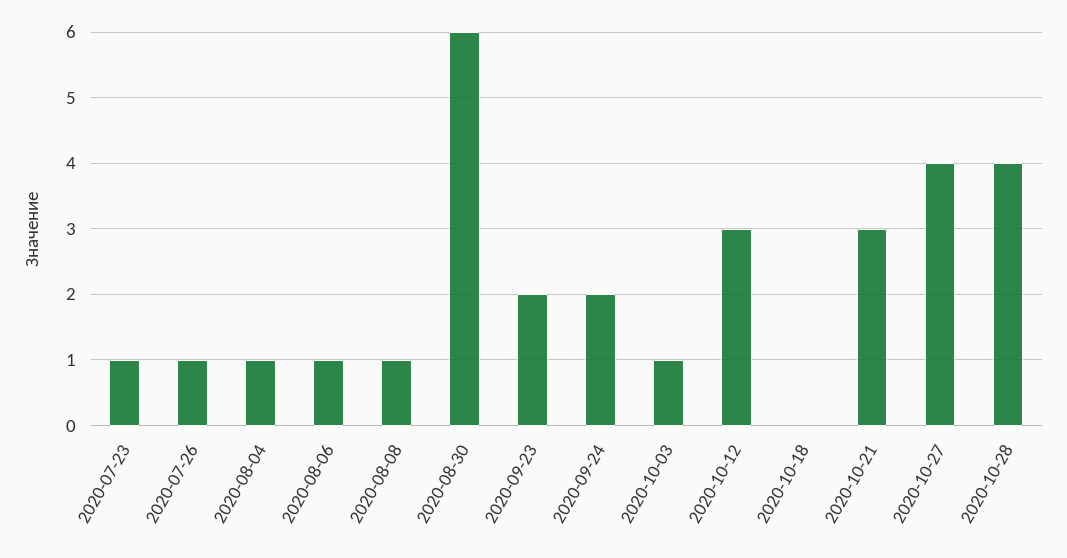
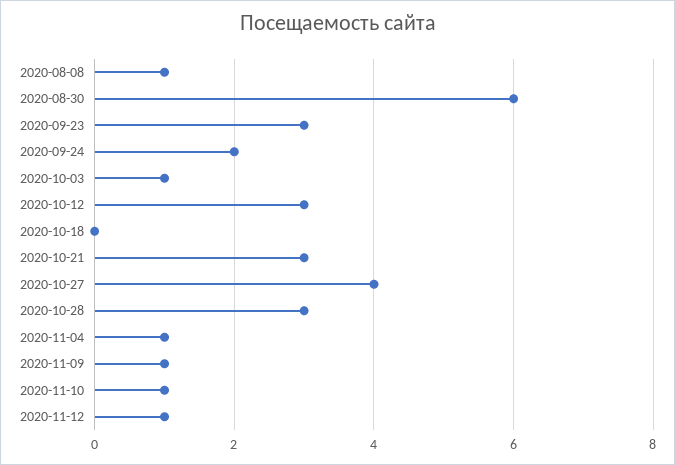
2020-07-23: 1 -> none
2020-07-26: 1 -> none
2020-08-04: 1 -> none
2020-08-06: 1 -> none
2020-09-23: 2 -> 3
2020-10-28: 4 -> 3
2020-11-04: none -> 1
2020-11-09: none -> 1
2020-11-10: none -> 1
2020-11-12: none -> 1

